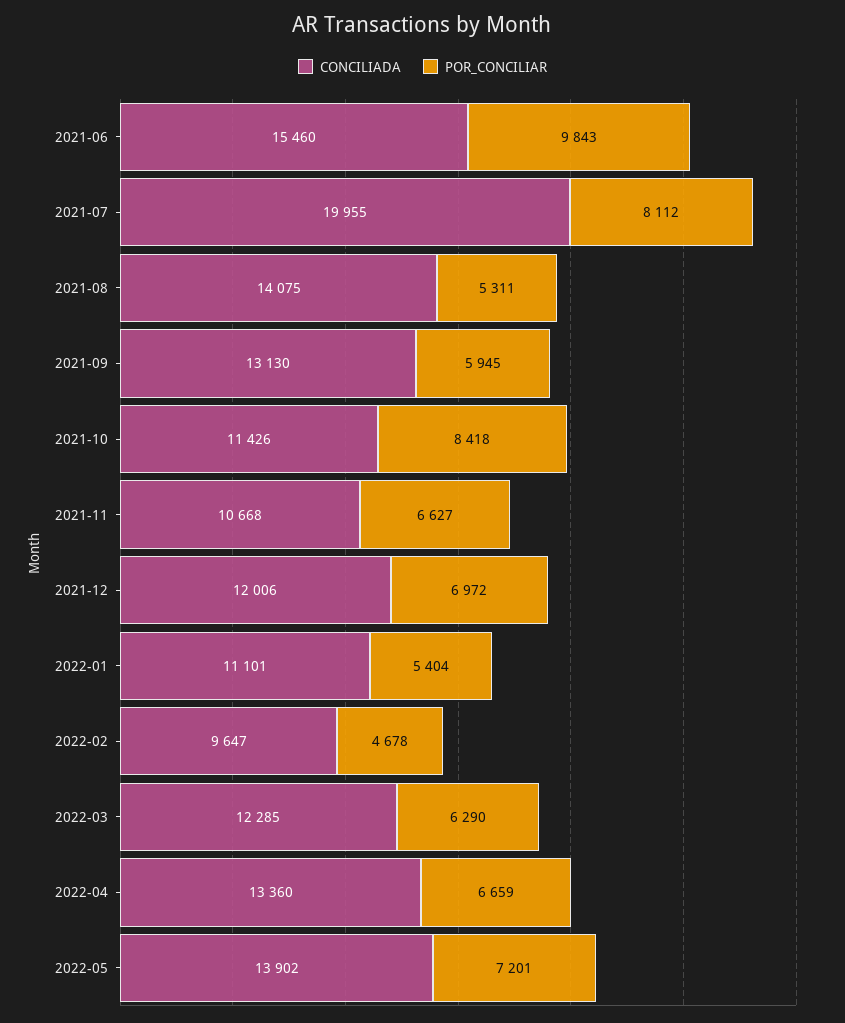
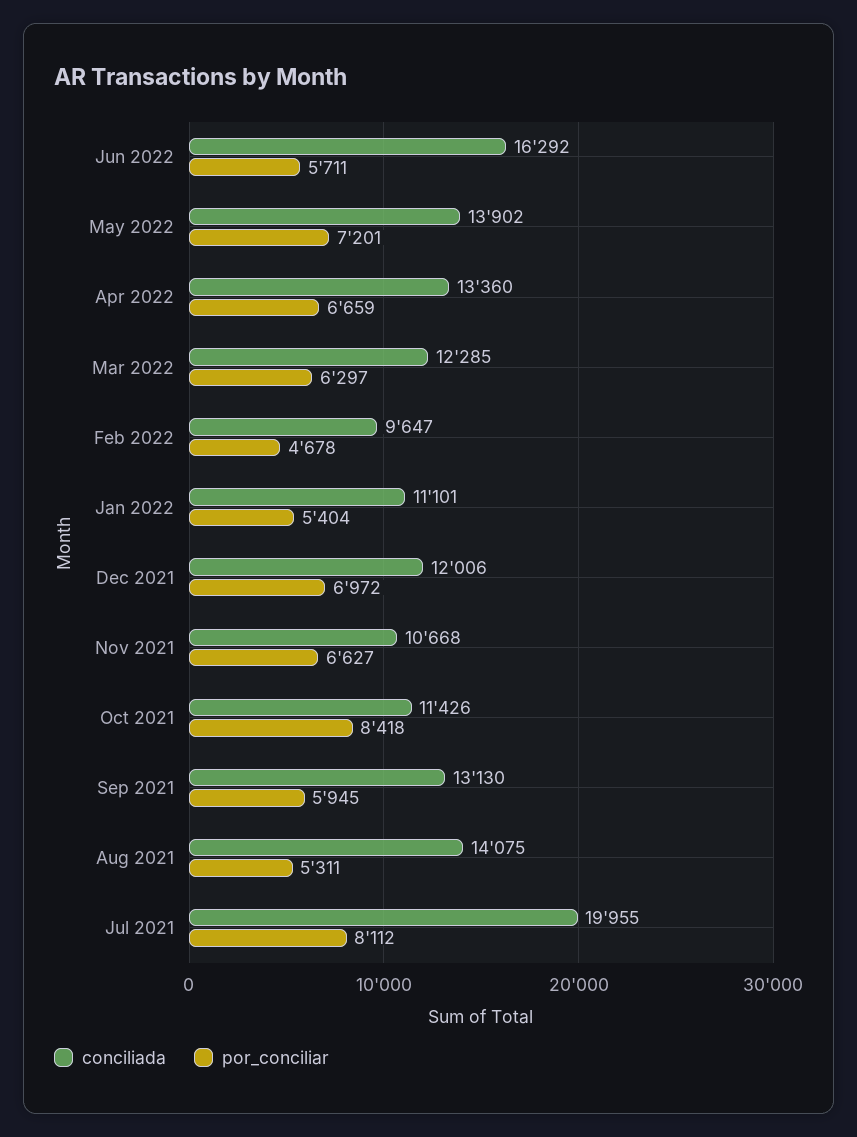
CONCILIADA, 2021-06: 15460 -> none
POR_CONCILIAR, 2021-06: 9843 -> none
POR_CONCILIAR, 2022-03: 6290 -> 6297
CONCILIADA, Jun 2022: none -> 16292
POR_CONCILIAR, Jun 2022: none -> 5711

